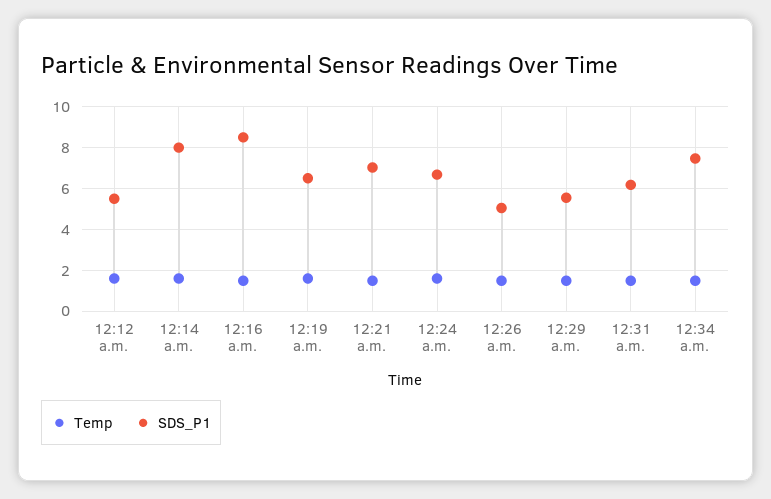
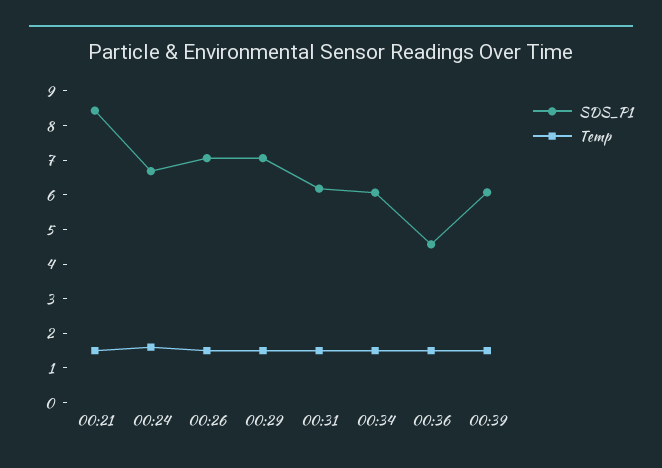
Temp, 12:12 a.m.: 1.5 -> none
SDS_P1, 12:12 a.m.: 5.5 -> none
Temp, 12:14 a.m.: 1.5 -> none
SDS_P1, 12:14 a.m.: 8 -> none
Temp, 12:16 a.m.: 1.5 -> none
SDS_P1, 12:16 a.m.: 8.5 -> none
Temp, 12:19 a.m.: 1.5 -> none
SDS_P1, 12:19 a.m.: 6.5 -> none
SDS_P1, 12:21 a.m.: 7 -> 8.5
SDS_P1, 12:26 a.m.: 5 -> 7
SDS_P1, 12:29 a.m.: 5.5 -> 7
SDS_P1, 12:34 a.m.: 7.5 -> 6
SDS_P1, 00:36: none -> 4.5
Temp, 00:36: none -> 1.5
SDS_P1, 00:39: none -> 6
Temp, 00:39: none -> 1.5

